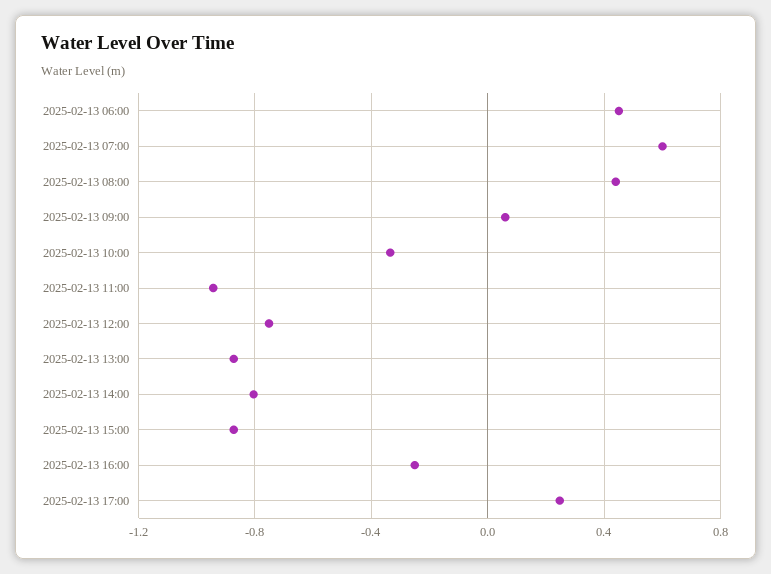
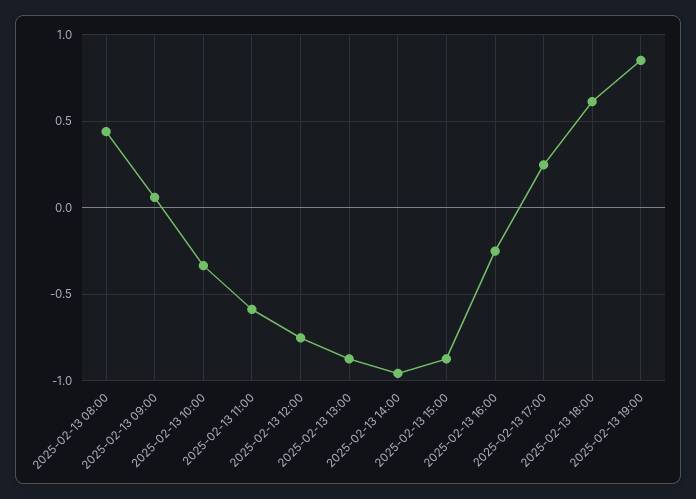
2025-02-13 06:00: 0.45 -> none
2025-02-13 07:00: 0.6 -> none
2025-02-13 11:00: -0.95 -> -0.6
2025-02-13 14:00: -0.8 -> -0.95
2025-02-13 18:00: none -> 0.6
2025-02-13 19:00: none -> 0.85

